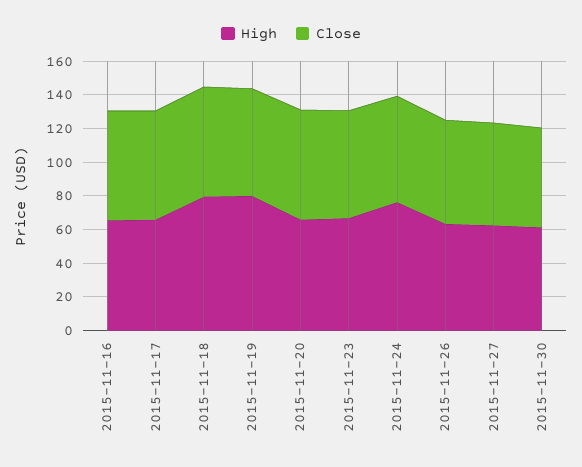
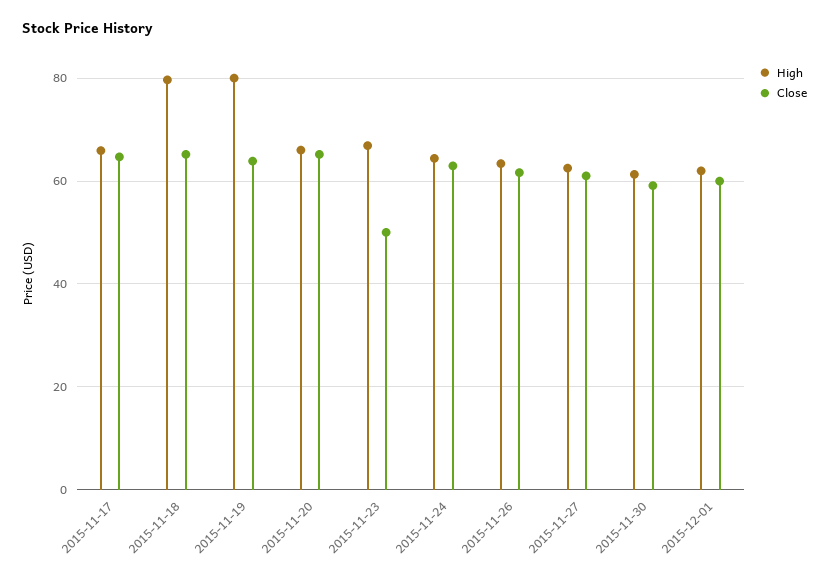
High, 2015-11-16: 65 -> none
Close, 2015-11-16: 65 -> none
Close, 2015-11-23: 65 -> 50
High, 2015-11-24: 75 -> 64
High, 2015-12-01: none -> 62
Close, 2015-12-01: none -> 60

